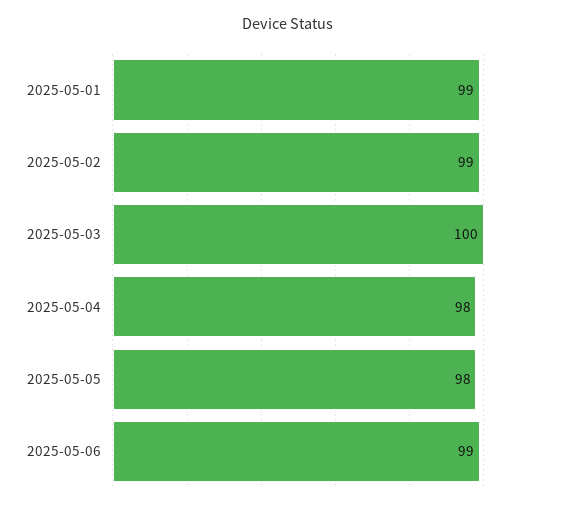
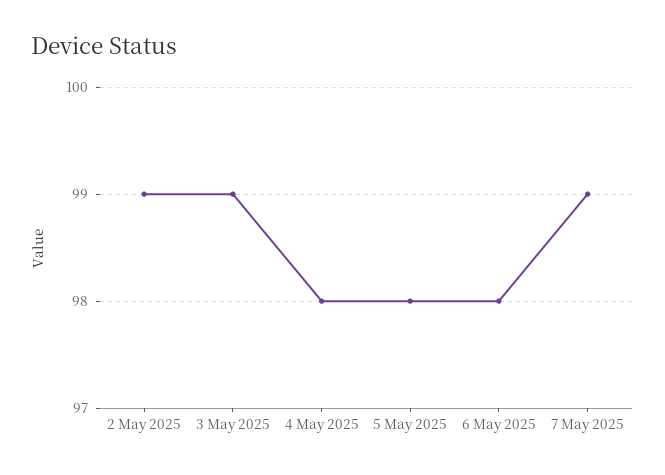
2025-05-01: 99 -> none
2025-05-03: 100 -> 99
2025-05-06: 99 -> 98
7 May 2025: none -> 99

